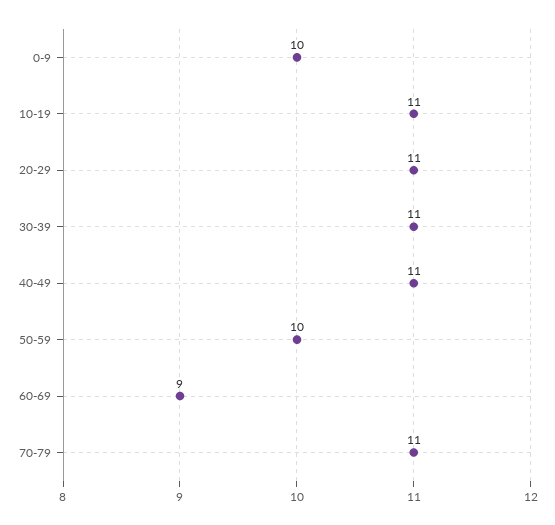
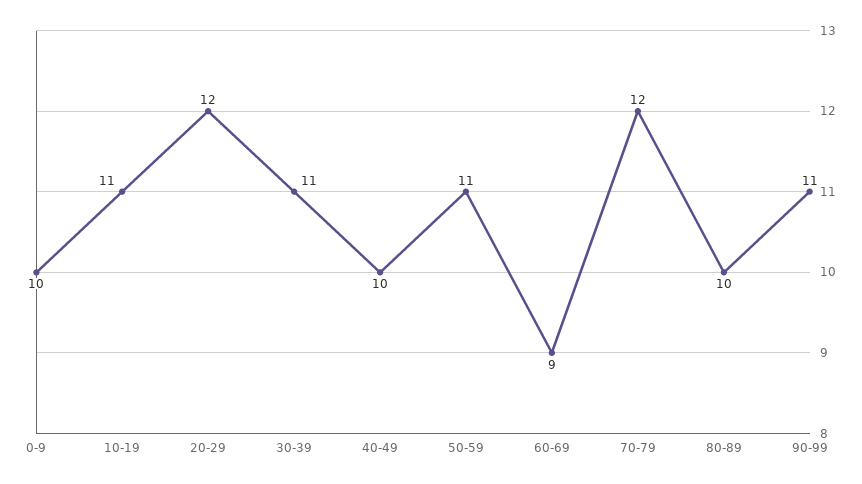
20-29: 11 -> 12
40-49: 11 -> 10
50-59: 10 -> 11
70-79: 11 -> 12
80-89: none -> 10
90-99: none -> 11

